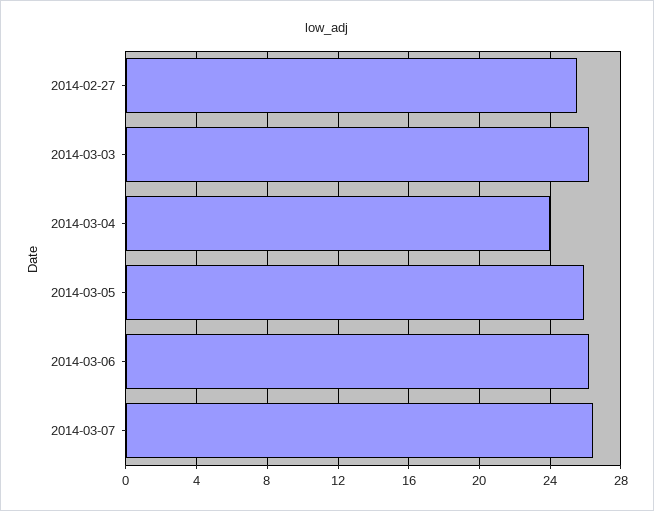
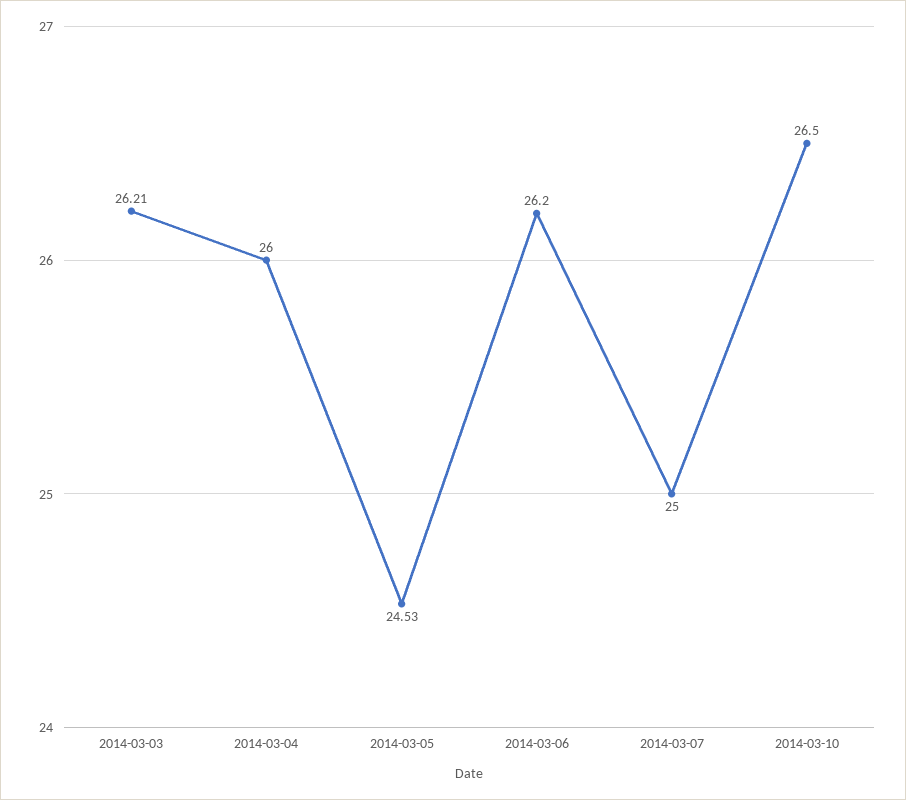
2014-02-27: 25.5 -> none
2014-03-04: 24 -> 26
2014-03-05: 26 -> 24.53
2014-03-07: 26.5 -> 25
2014-03-10: none -> 26.5

